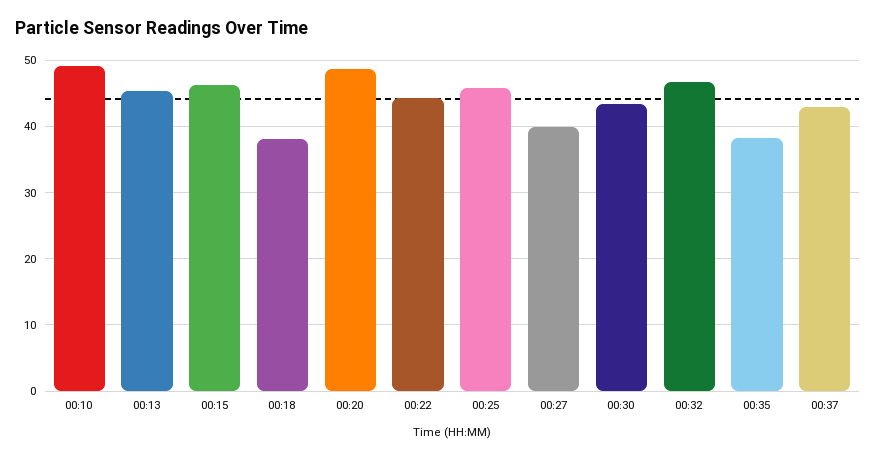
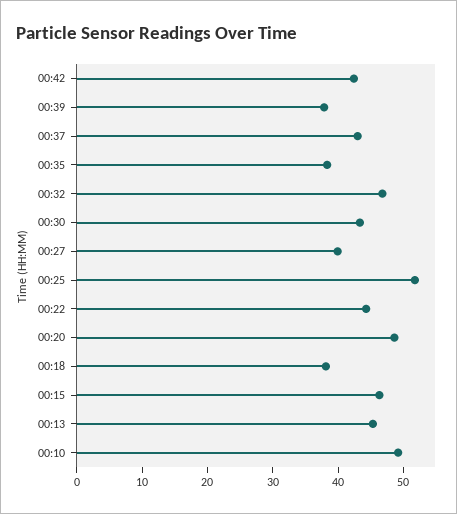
00:25: 46 -> 52
00:42: none -> 42
00:39: none -> 38

